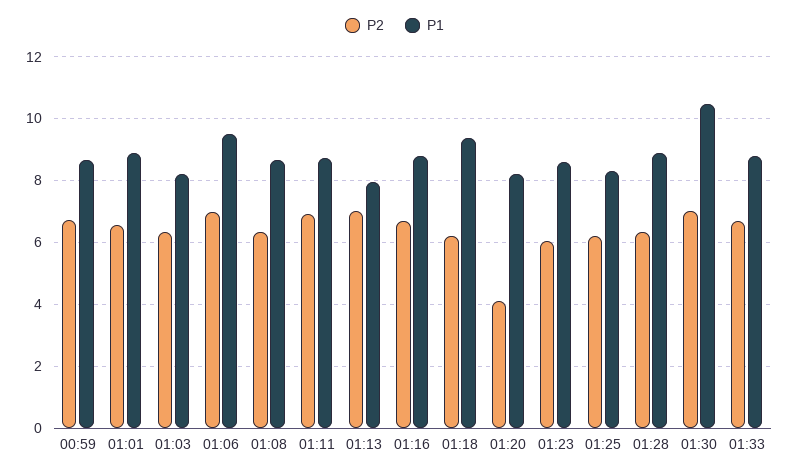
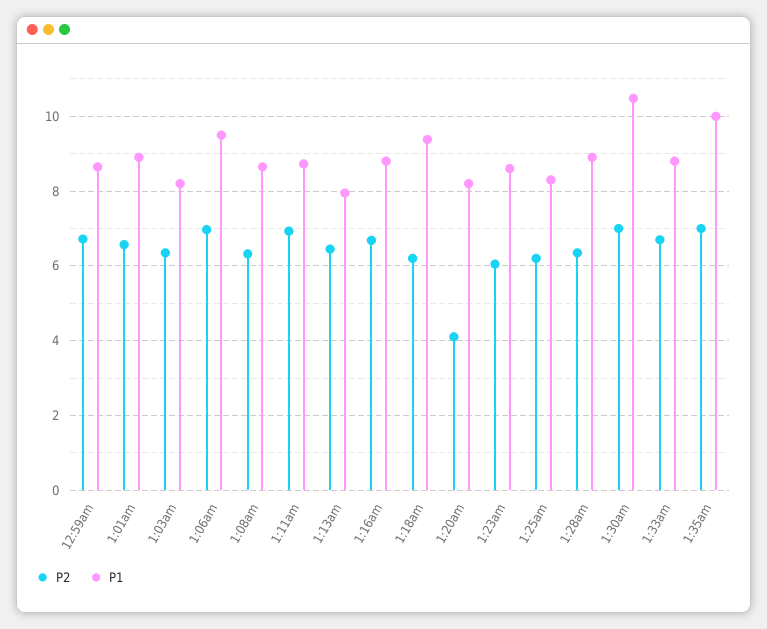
P2, 01:13: 7 -> 6.4
P2, 1:35am: none -> 7
P1, 1:35am: none -> 10

